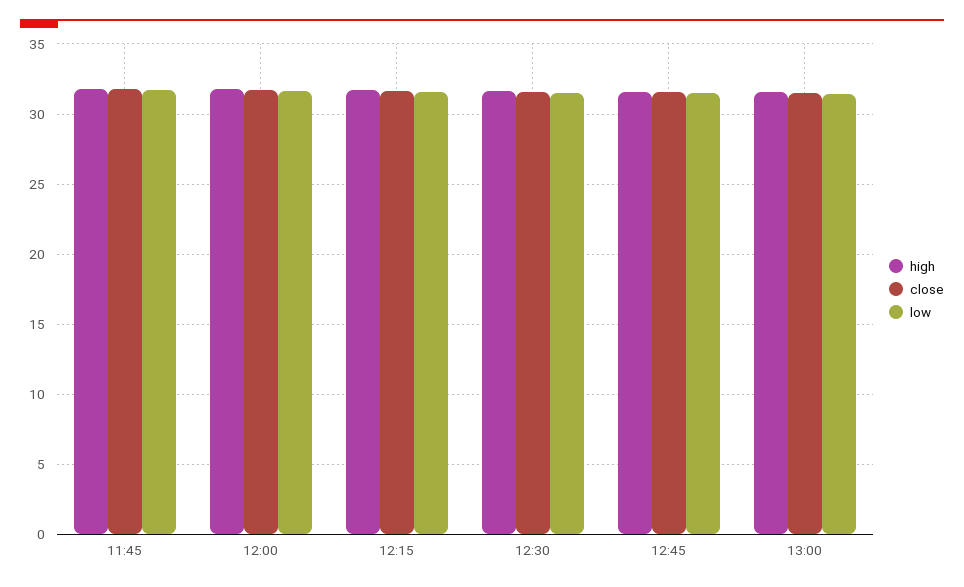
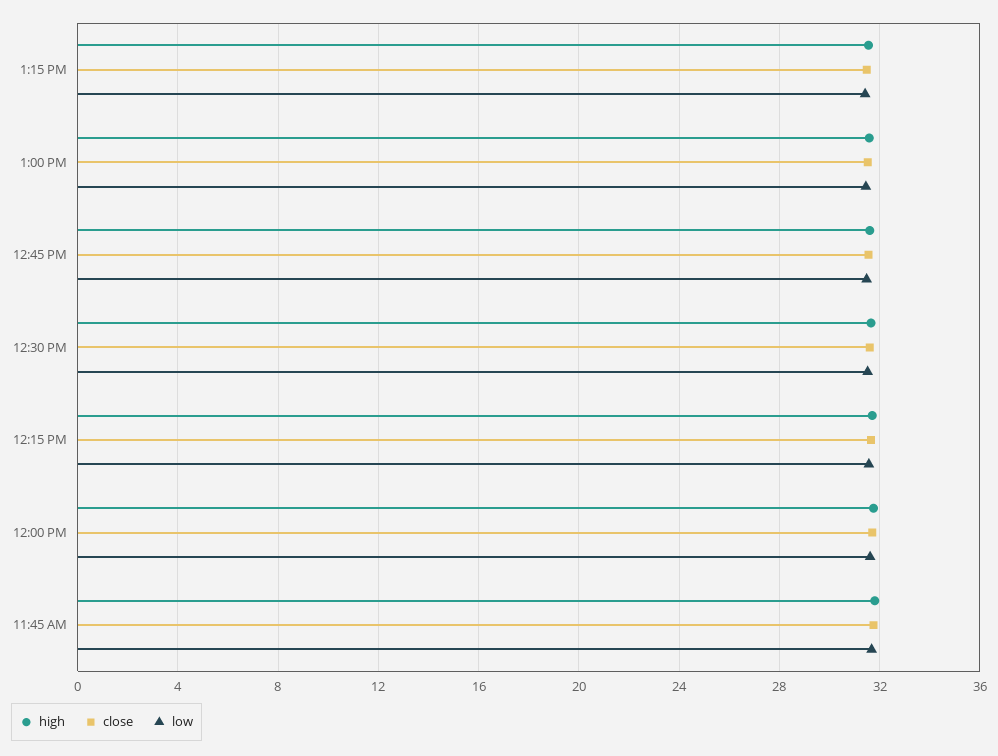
high, 1:15 PM: none -> 31.5
close, 1:15 PM: none -> 31.5
low, 1:15 PM: none -> 31.5

